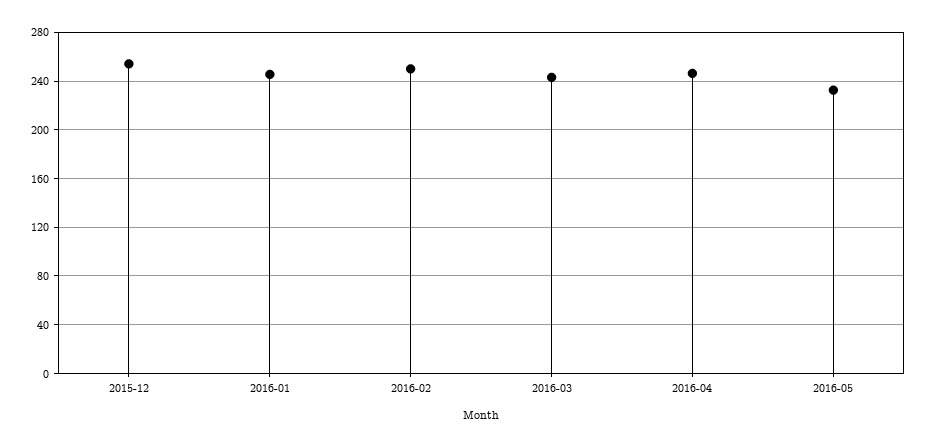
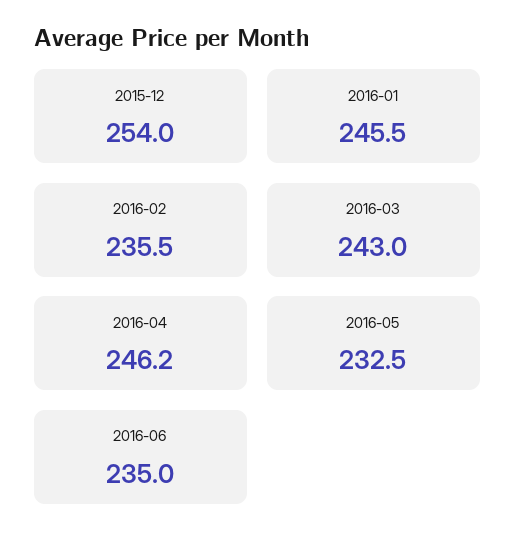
2016-02: 250 -> 235.5
2016-06: none -> 235

